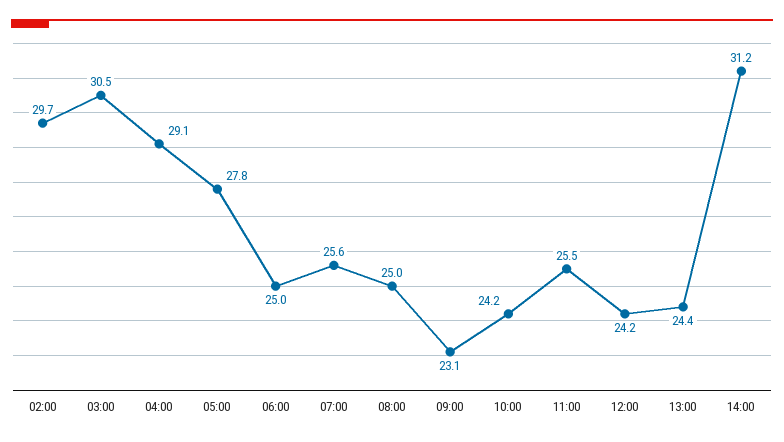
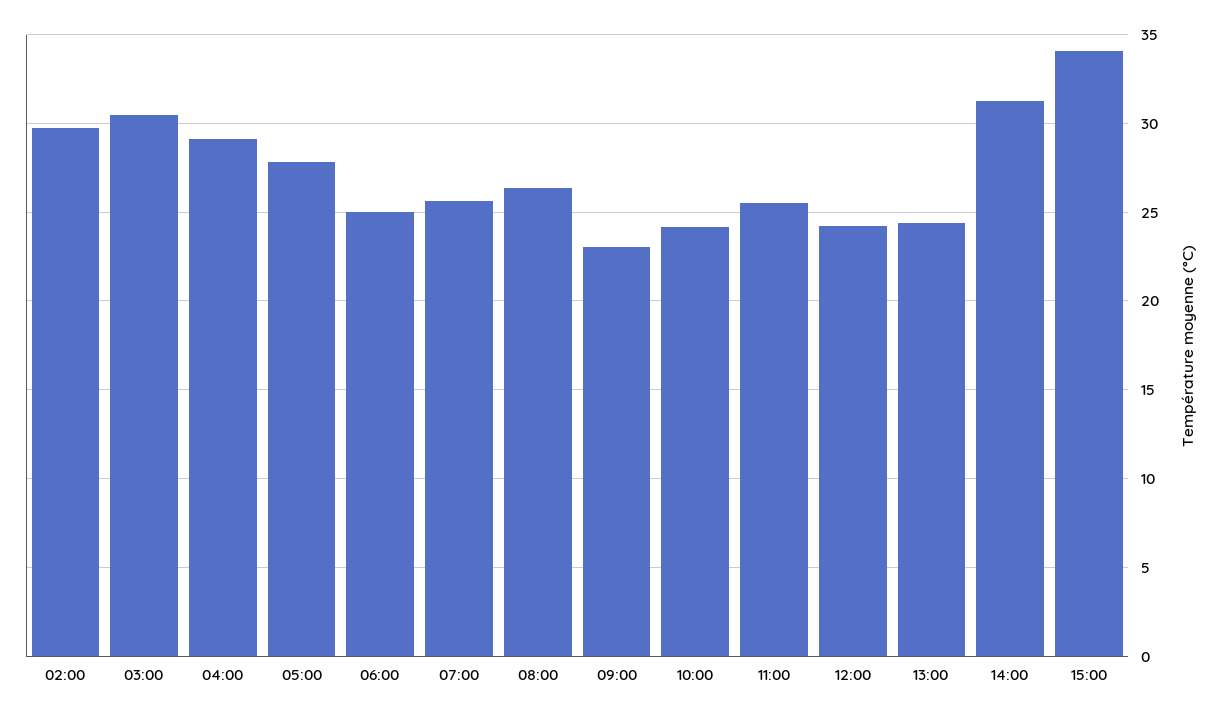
08:00: 25 -> 26.5
15:00: none -> 34

